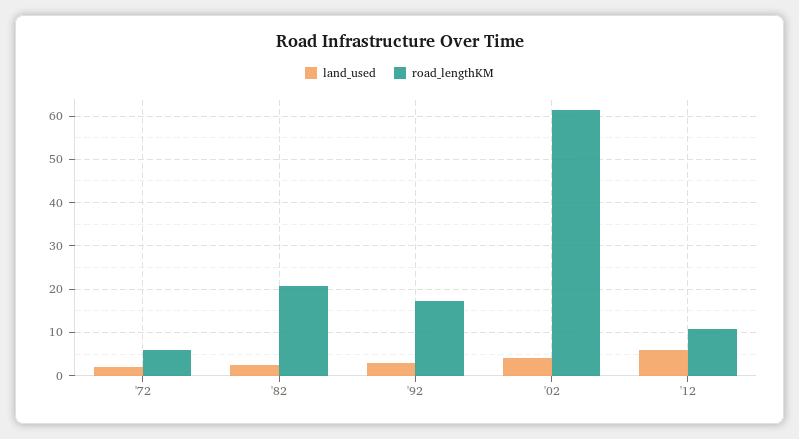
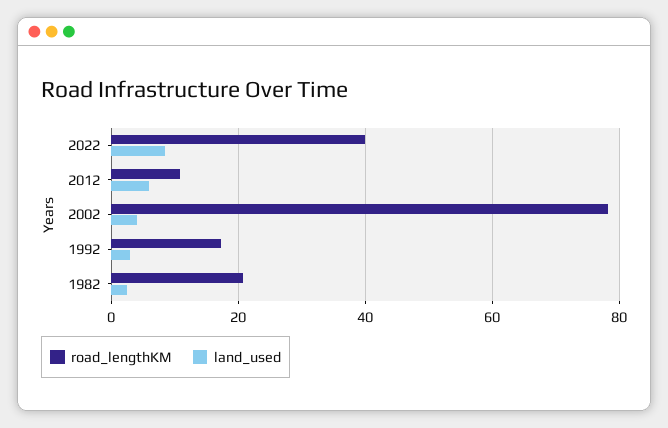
land_used, '72: 2 -> none
road_lengthKM, '72: 6 -> none
road_lengthKM, '02: 62 -> 78
road_lengthKM, 2022: none -> 40
land_used, 2022: none -> 8

